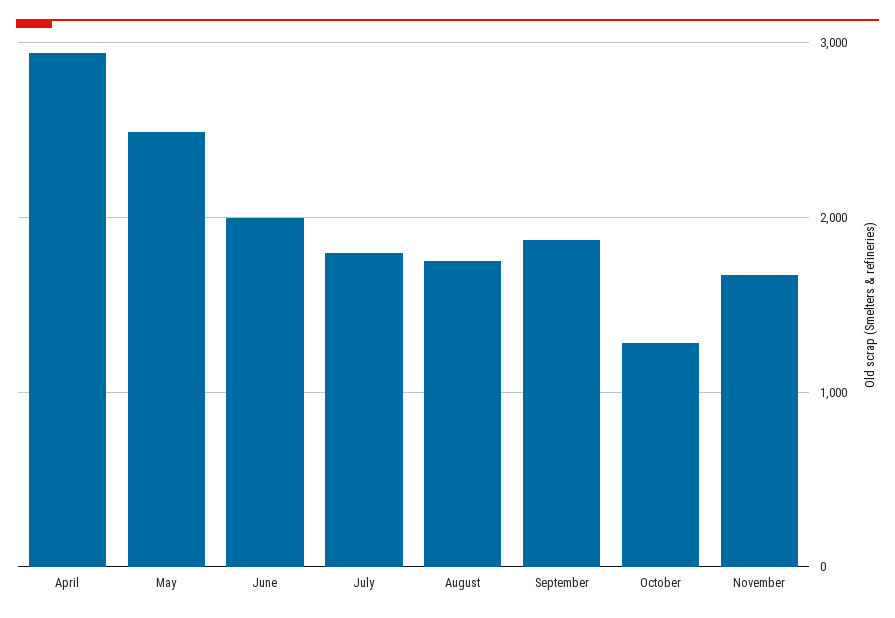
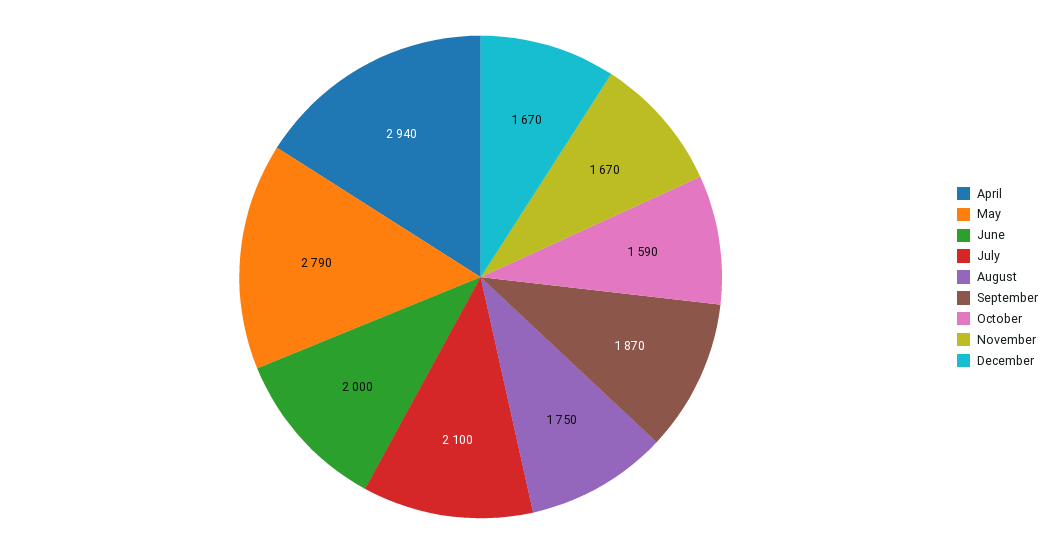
May: 2500 -> 2790
July: 1800 -> 2100
October: 1300 -> 1590
December: none -> 1670

